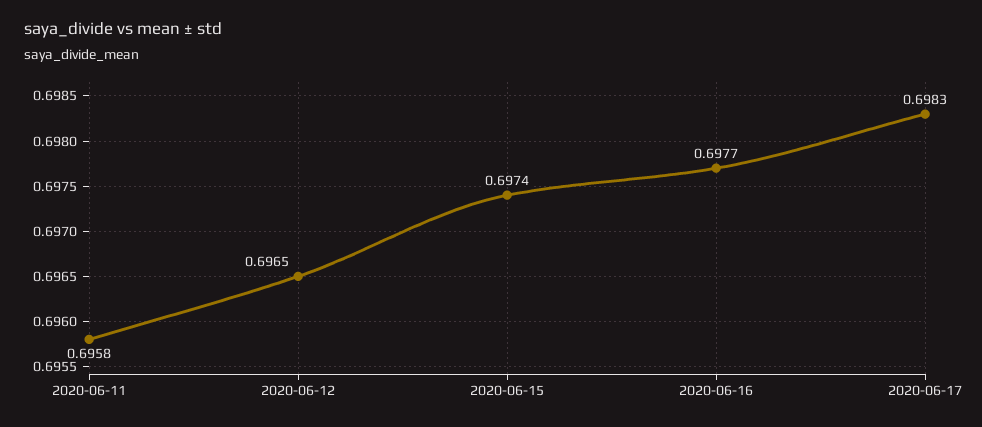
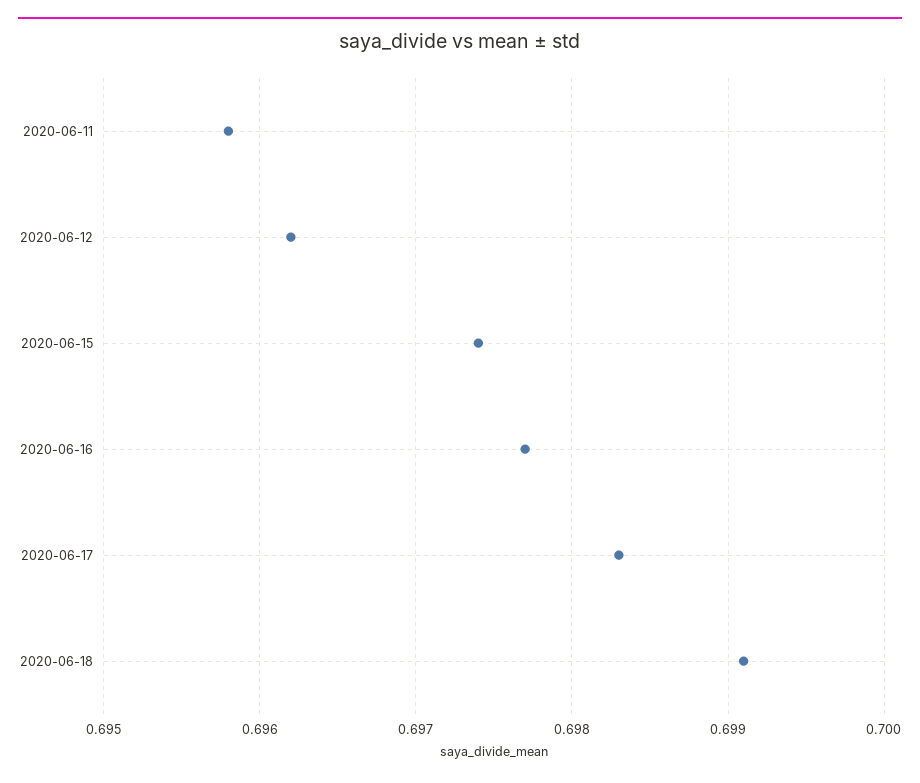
2020-06-12: 0.6965 -> 0.6962
2020-06-18: none -> 0.6991

